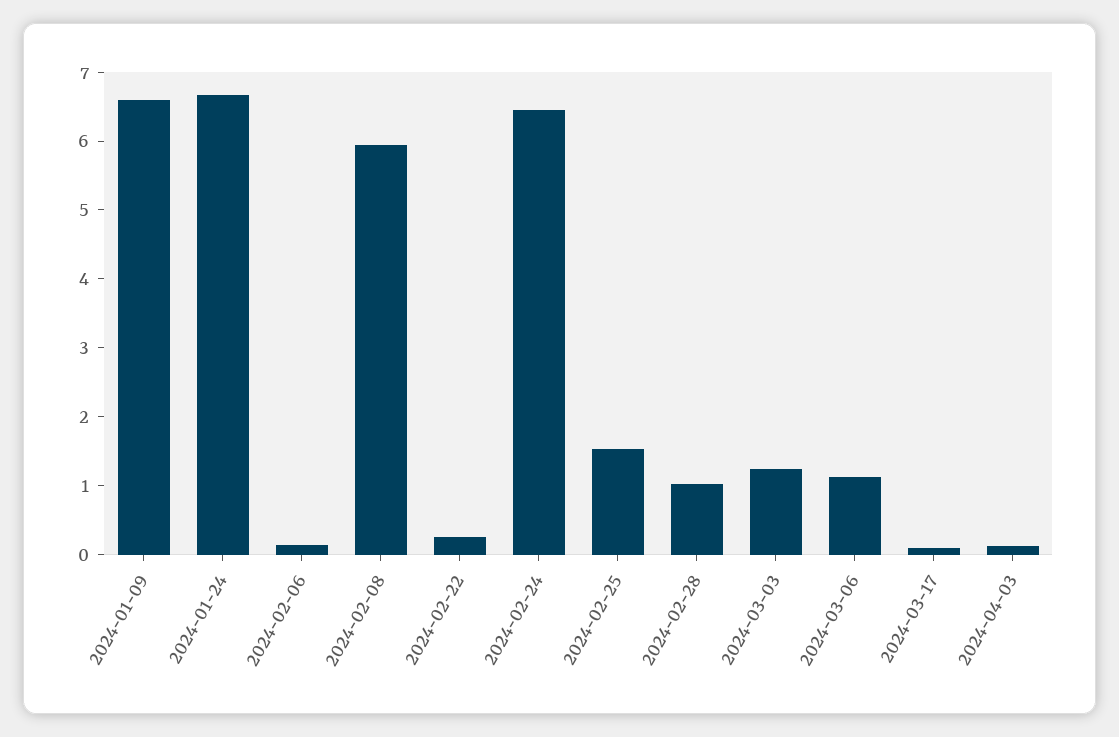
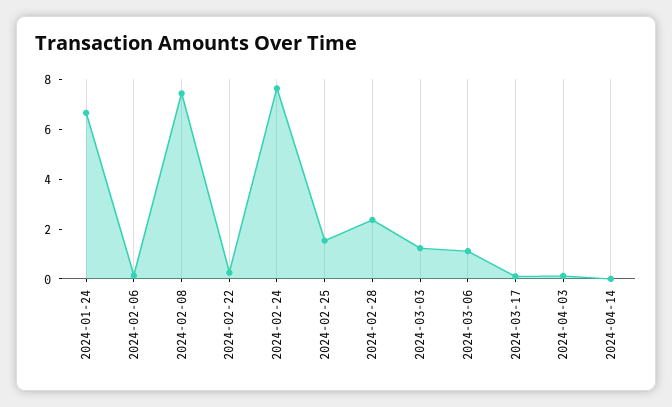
2024-01-09: 6.6 -> none
2024-02-08: 6 -> 7.5
2024-02-24: 6.4 -> 7.5
2024-02-28: 1 -> 2.5
2024-04-14: none -> 0

